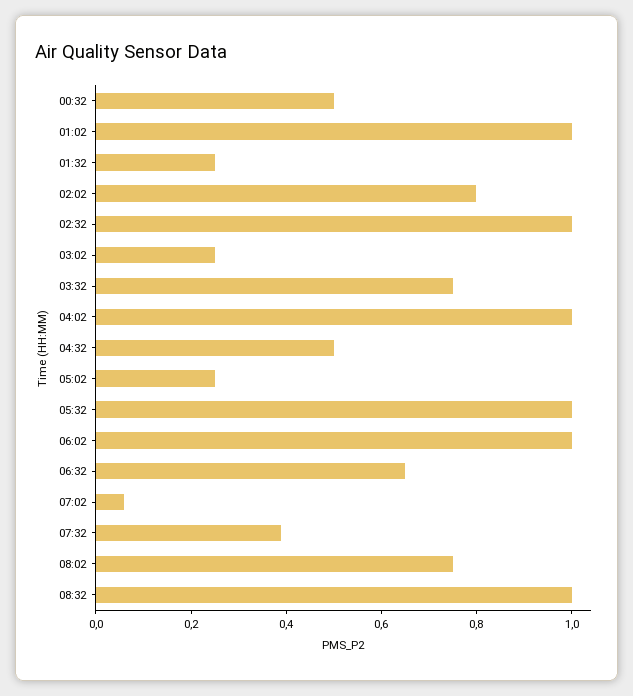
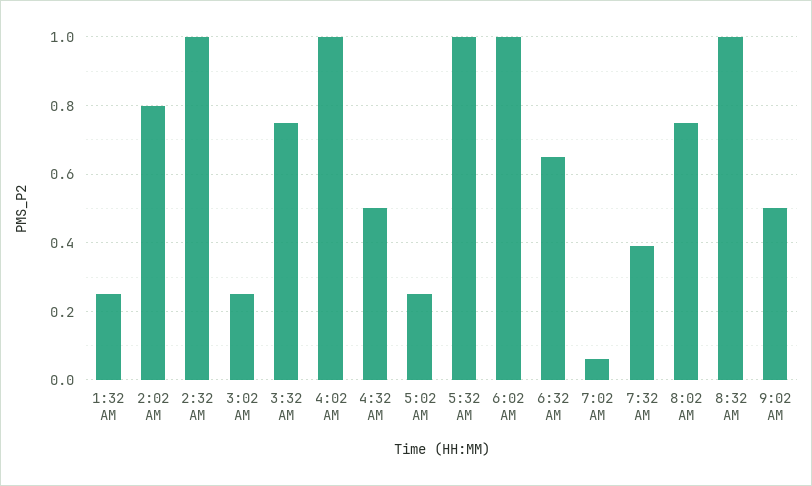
00:32: 0.5 -> none
01:02: 1 -> none
9:02 AM: none -> 0.5

